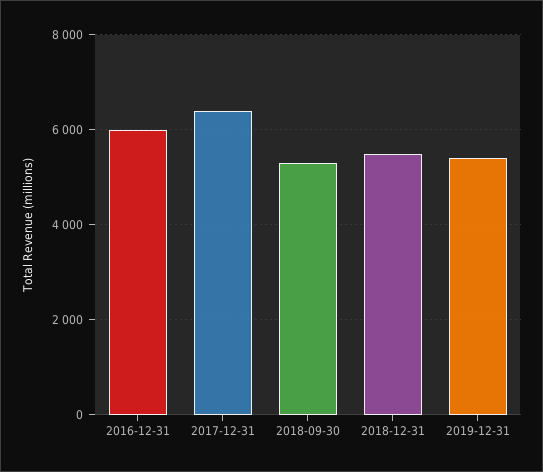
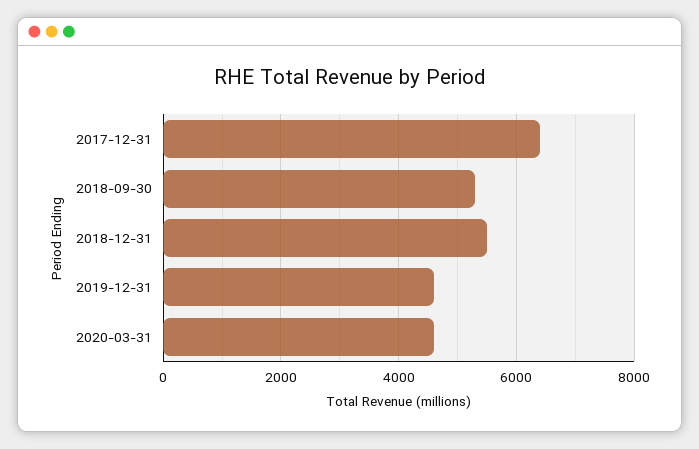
2016-12-31: 6000 -> none
2019-12-31: 5400 -> 4600
2020-03-31: none -> 4600

